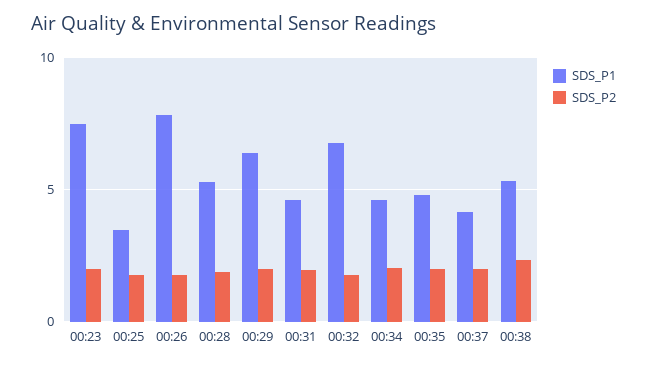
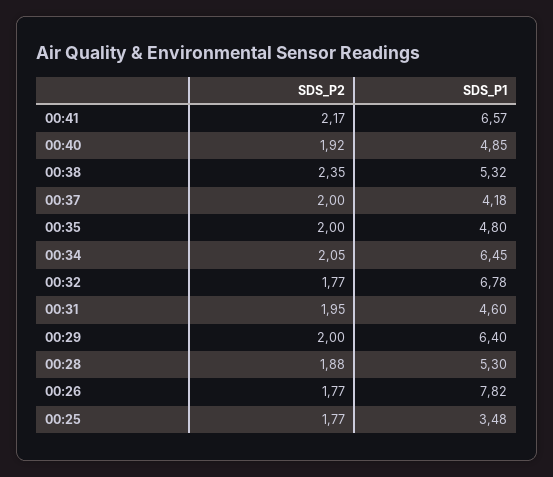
SDS_P1, 00:23: 7.5 -> none
SDS_P2, 00:23: 2 -> none
SDS_P1, 00:34: 4.5 -> 6.45
SDS_P2, 00:41: none -> 2.17
SDS_P1, 00:41: none -> 6.57
SDS_P2, 00:40: none -> 1.92
SDS_P1, 00:40: none -> 4.85

